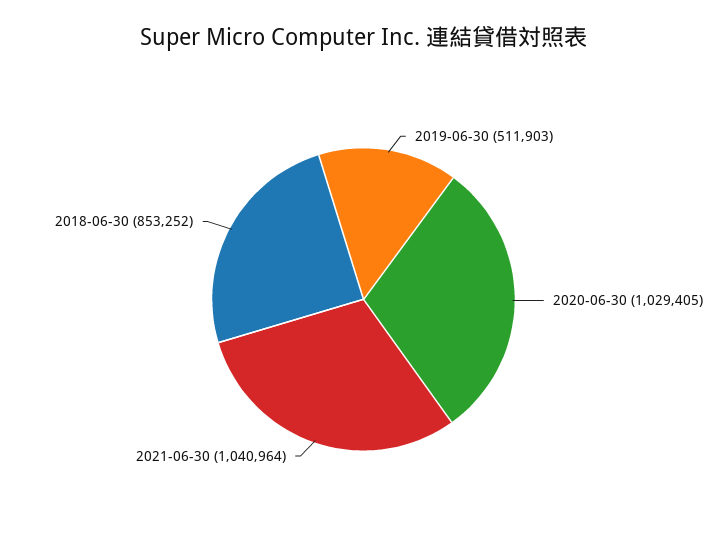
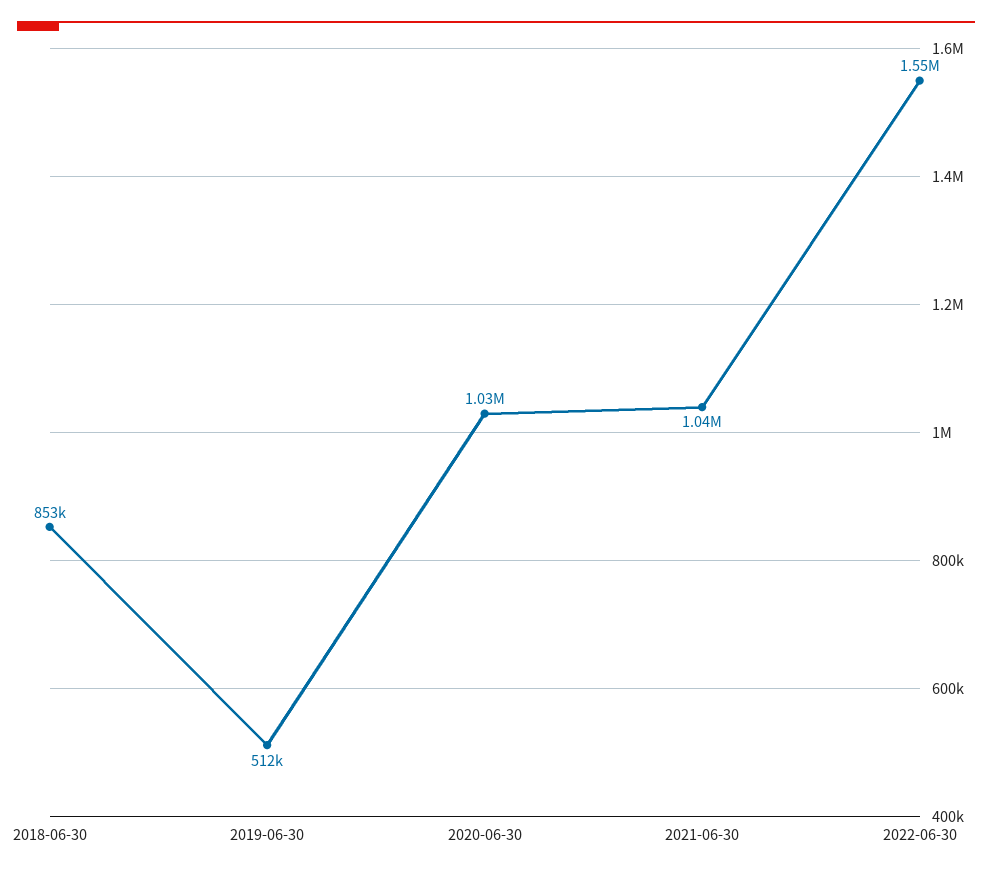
2022-06-30: none -> 1550000

